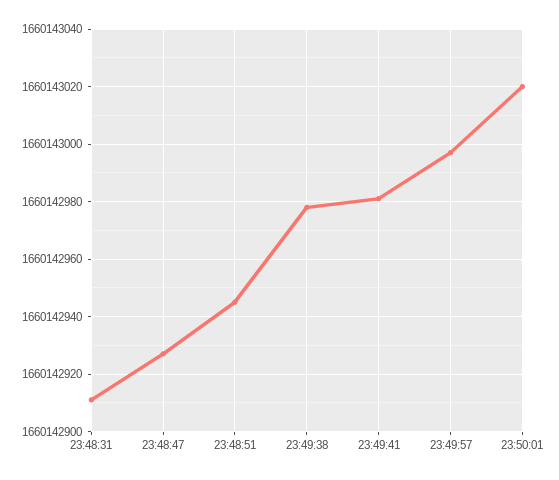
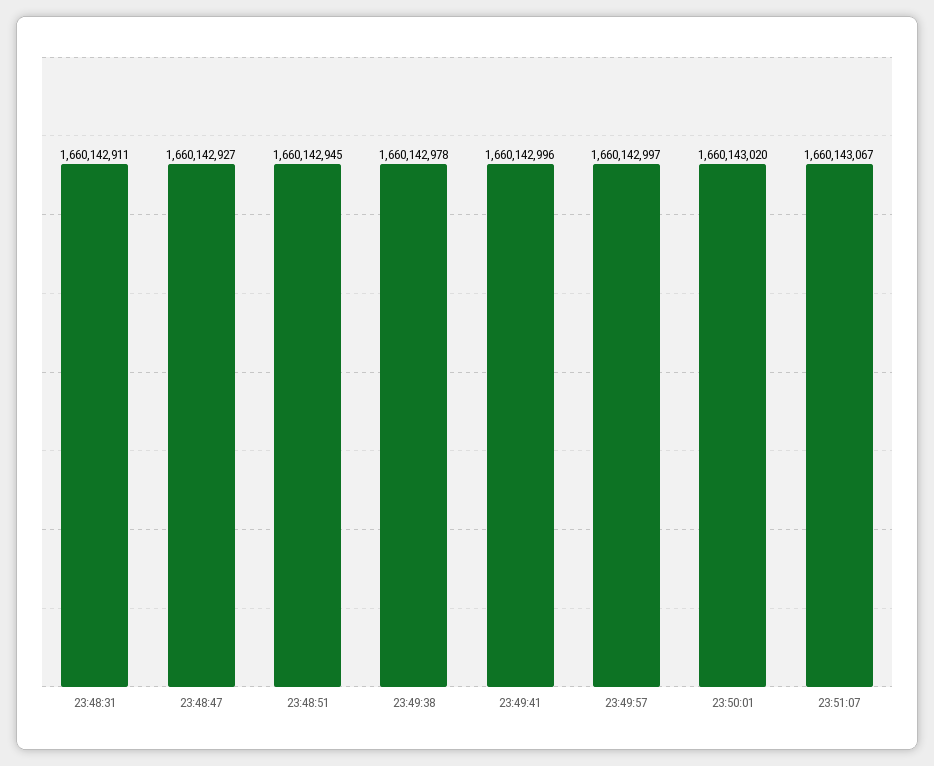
23:49:41: 1660142980 -> 1660142996
23:51:07: none -> 1660143067

